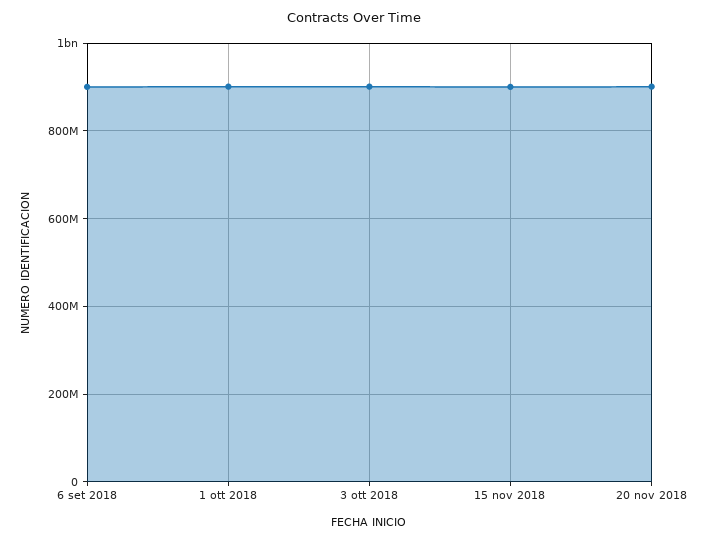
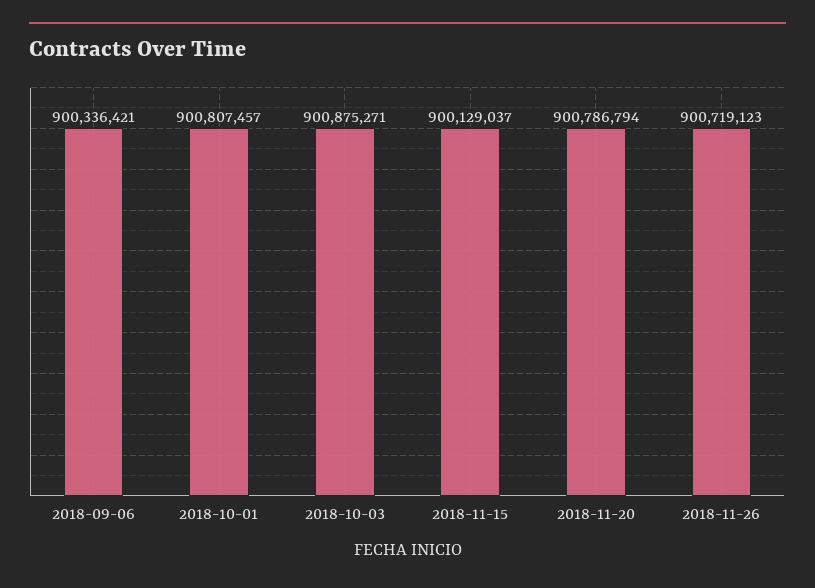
2018-11-26: none -> 900719123

